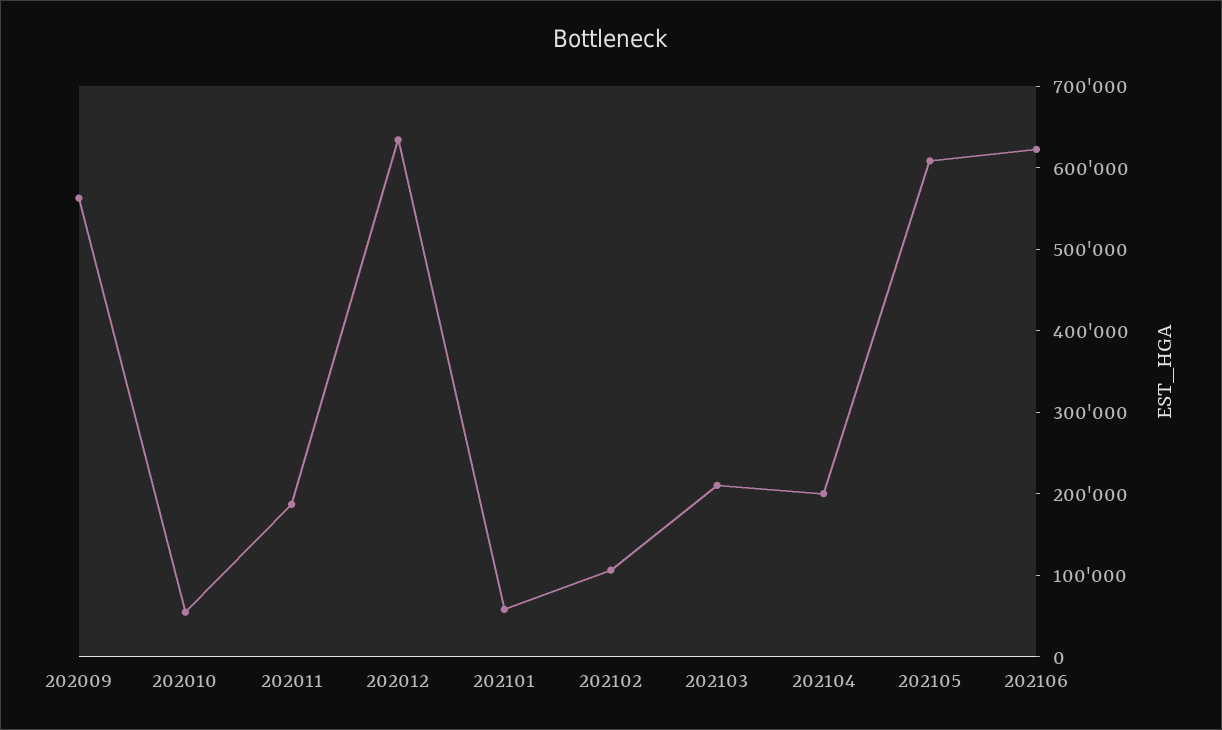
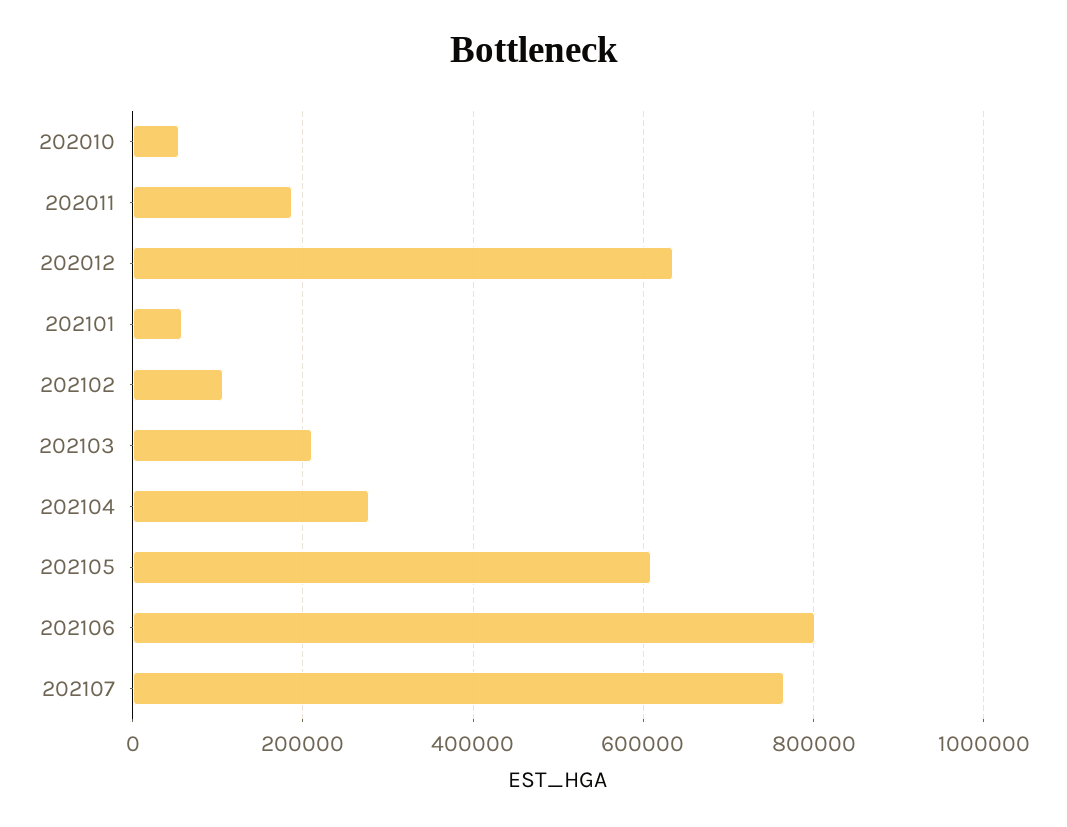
202009: 560000 -> none
202104: 200000 -> 280000
202106: 620000 -> 800000
202107: none -> 760000

